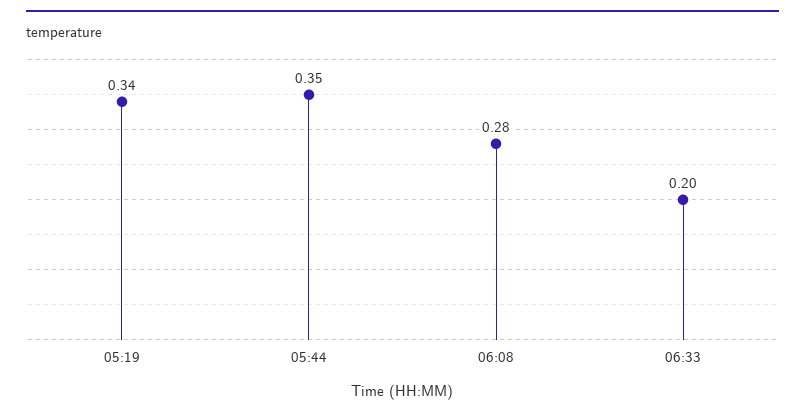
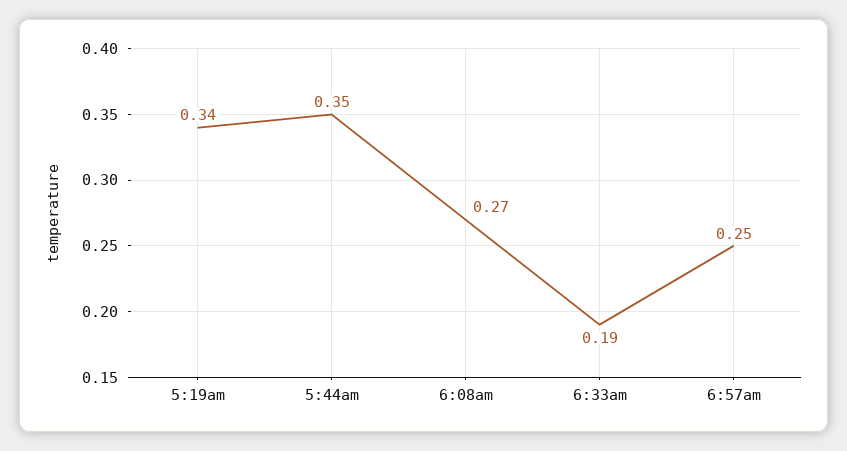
06:08: 0.28 -> 0.27
06:33: 0.2 -> 0.19
6:57am: none -> 0.25

